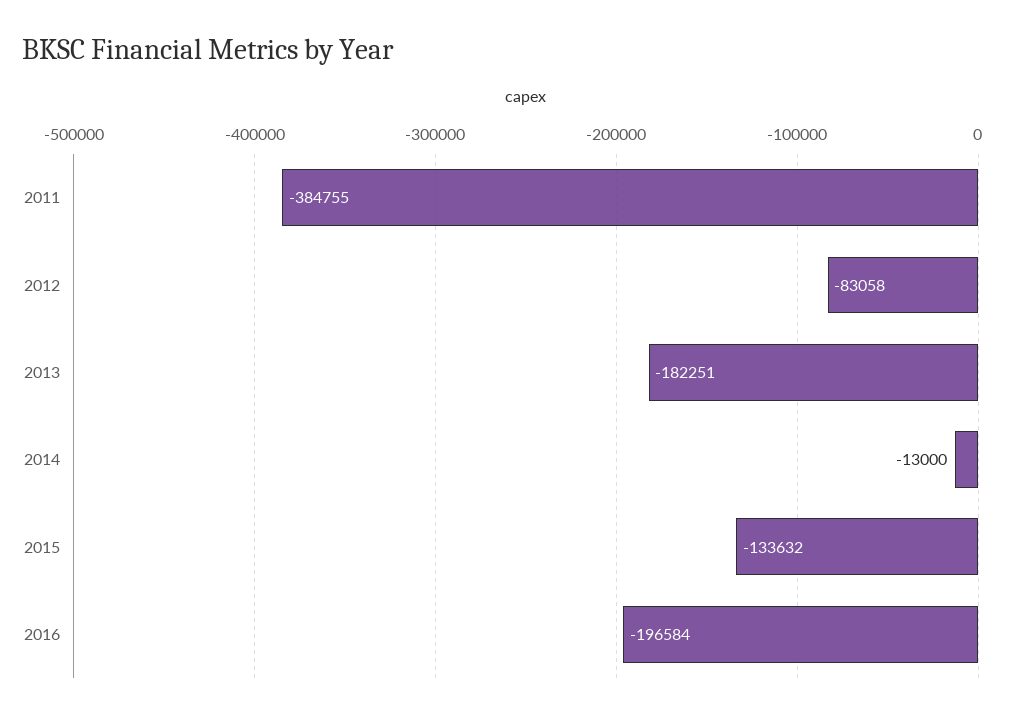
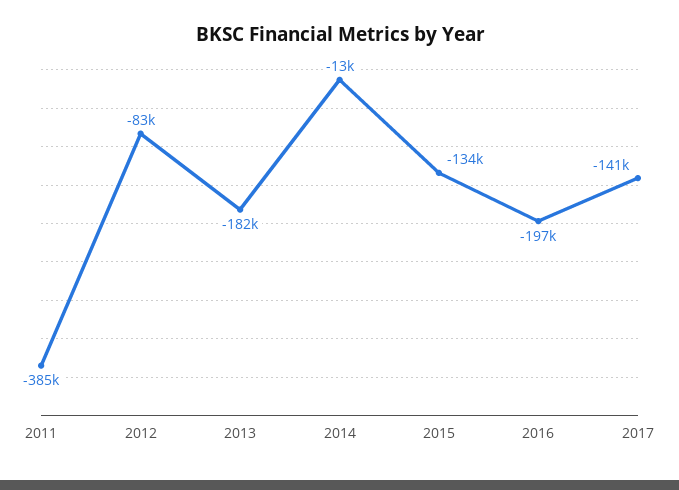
2017: none -> -141000

